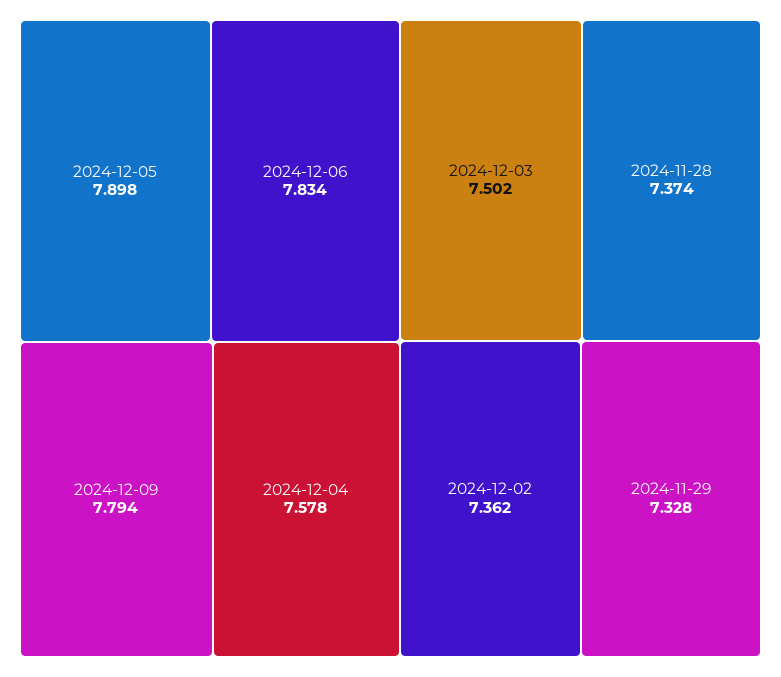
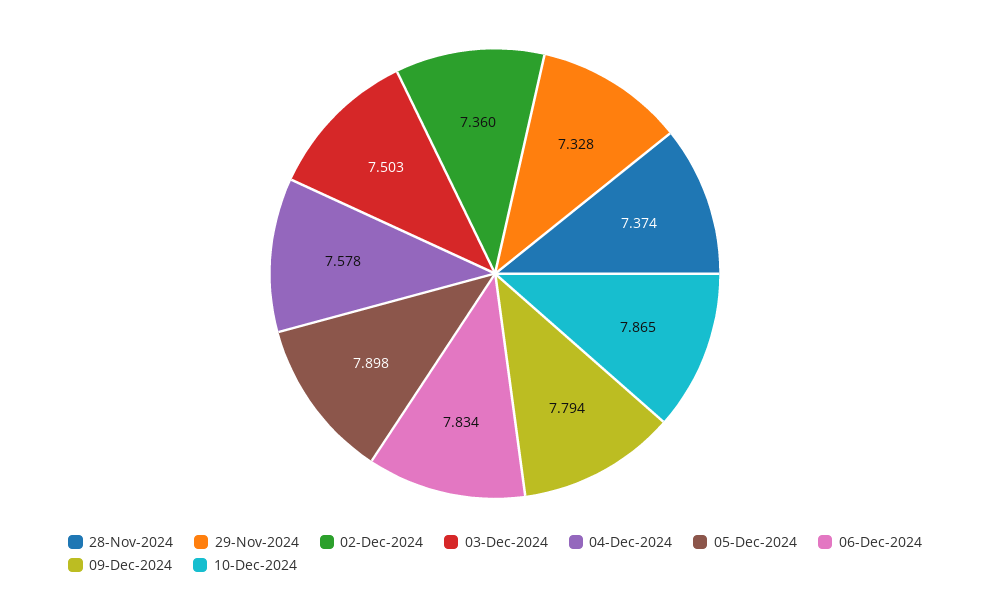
2024-12-03: 7.502 -> 7.503
2024-12-02: 7.362 -> 7.36
10-Dec-2024: none -> 7.865

